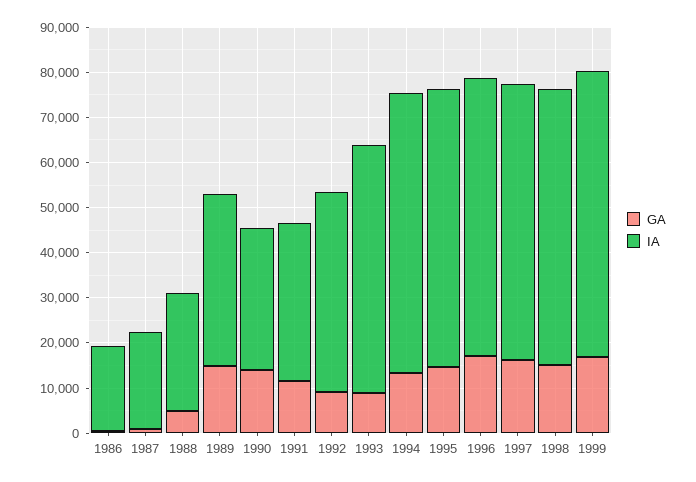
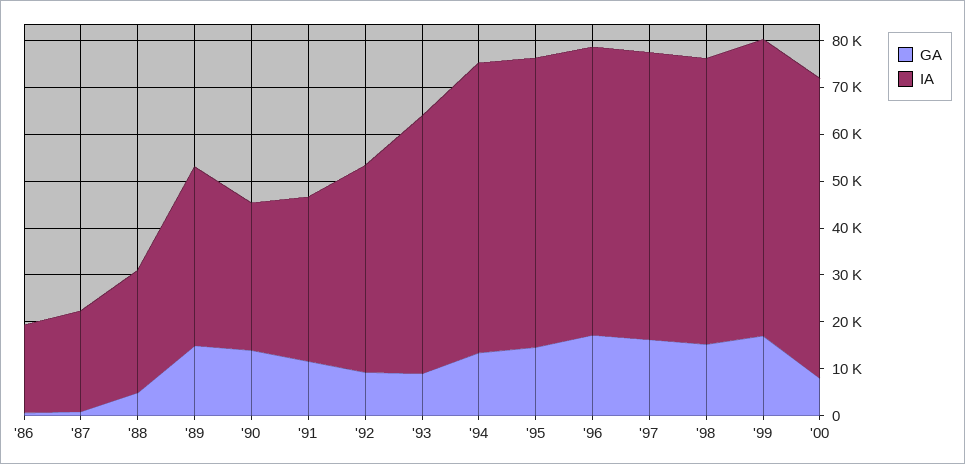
GA, '00: none -> 8000
IA, '00: none -> 64000

